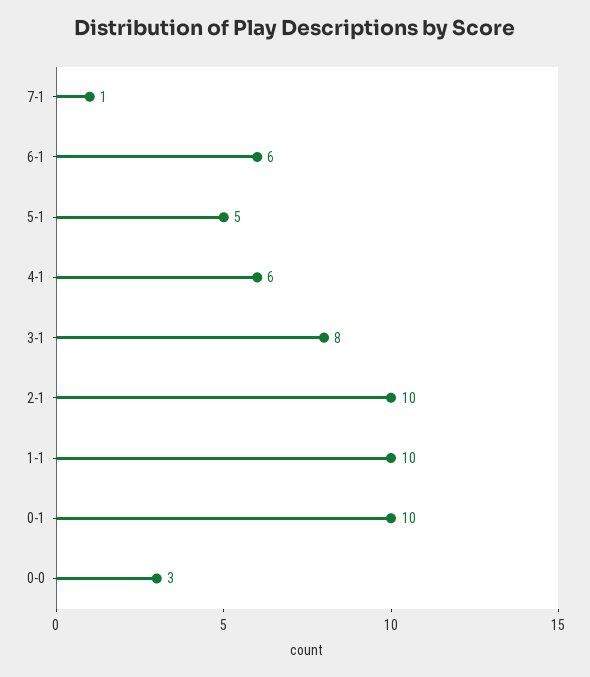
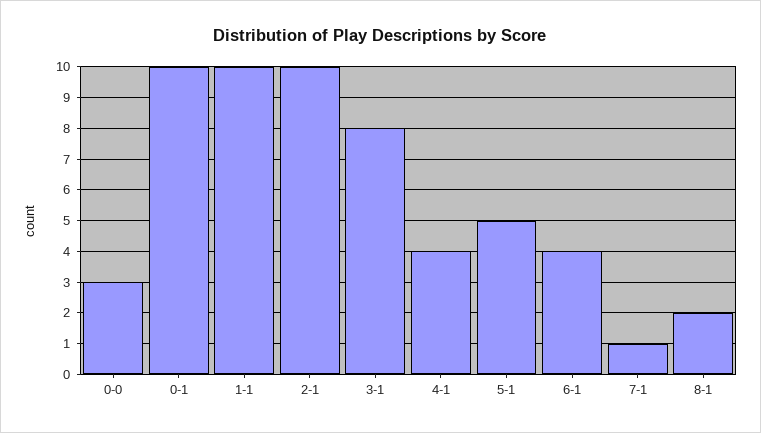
6-1: 6 -> 4
4-1: 6 -> 4
8-1: none -> 2

